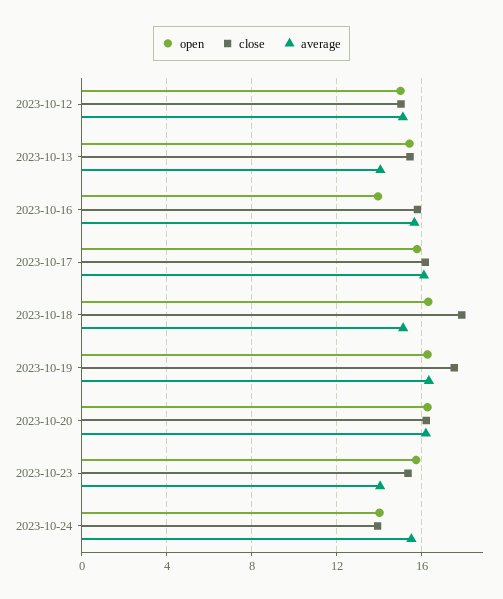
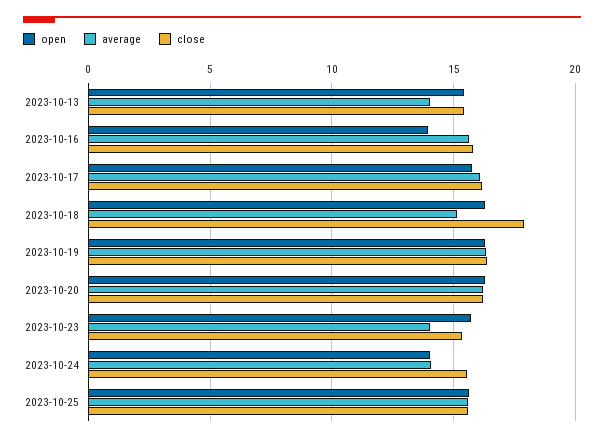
open, 2023-10-12: 15 -> none
close, 2023-10-12: 15 -> none
average, 2023-10-12: 15 -> none
close, 2023-10-19: 17.5 -> 16.5
close, 2023-10-24: 14 -> 15.5
average, 2023-10-24: 15.5 -> 14
open, 2023-10-25: none -> 15.5
average, 2023-10-25: none -> 15.5
close, 2023-10-25: none -> 15.5

